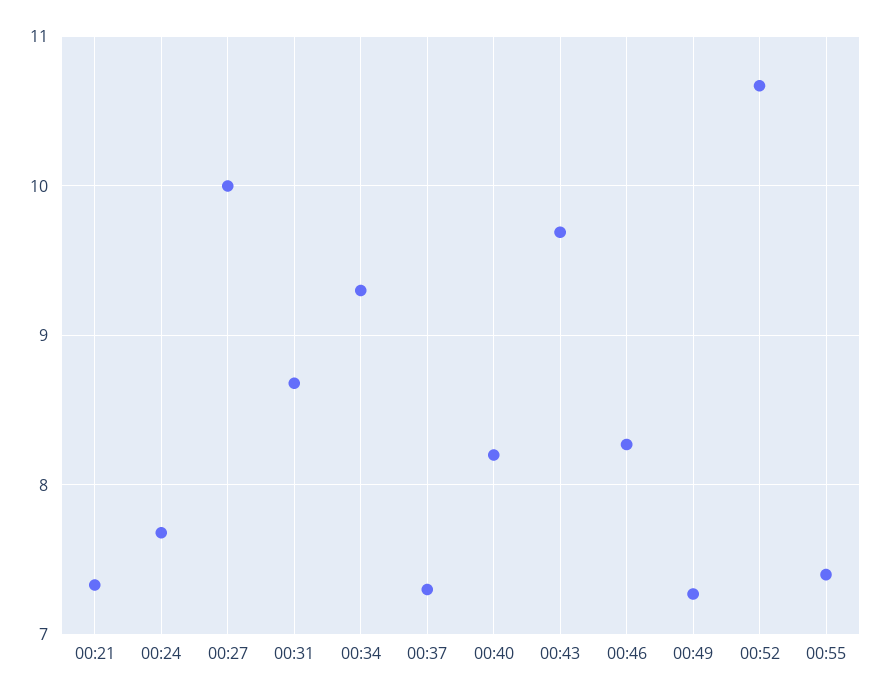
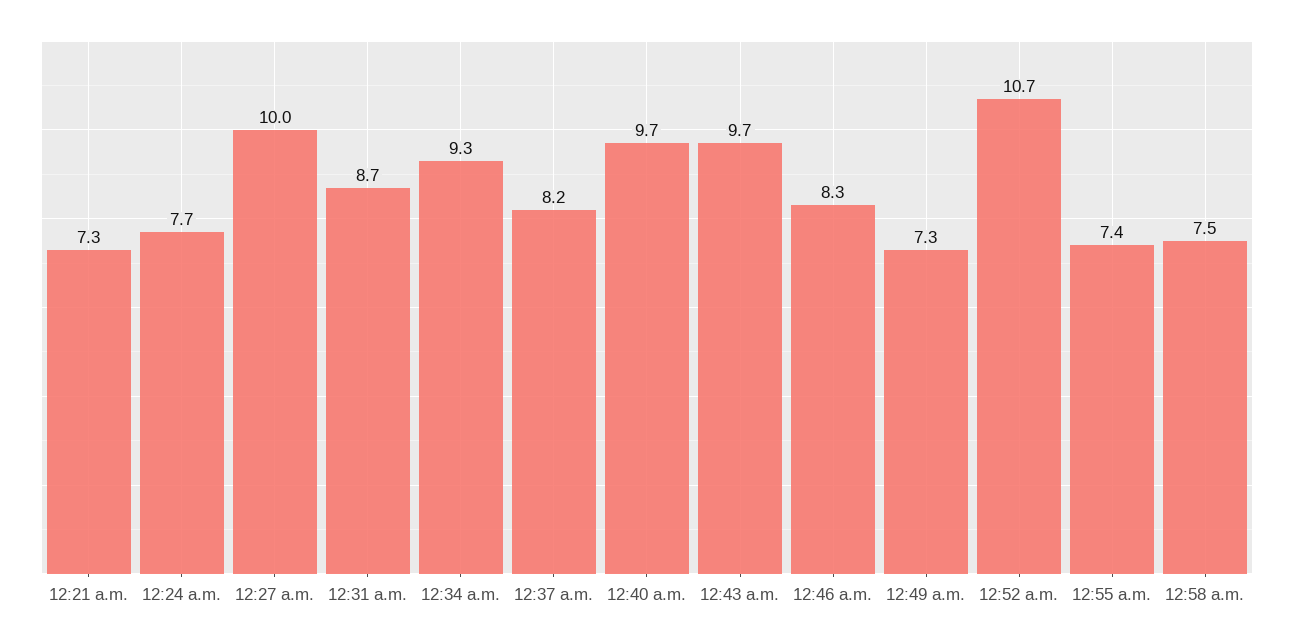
00:37: 7.3 -> 8.2
00:40: 8.2 -> 9.7
12:58 a.m.: none -> 7.5

